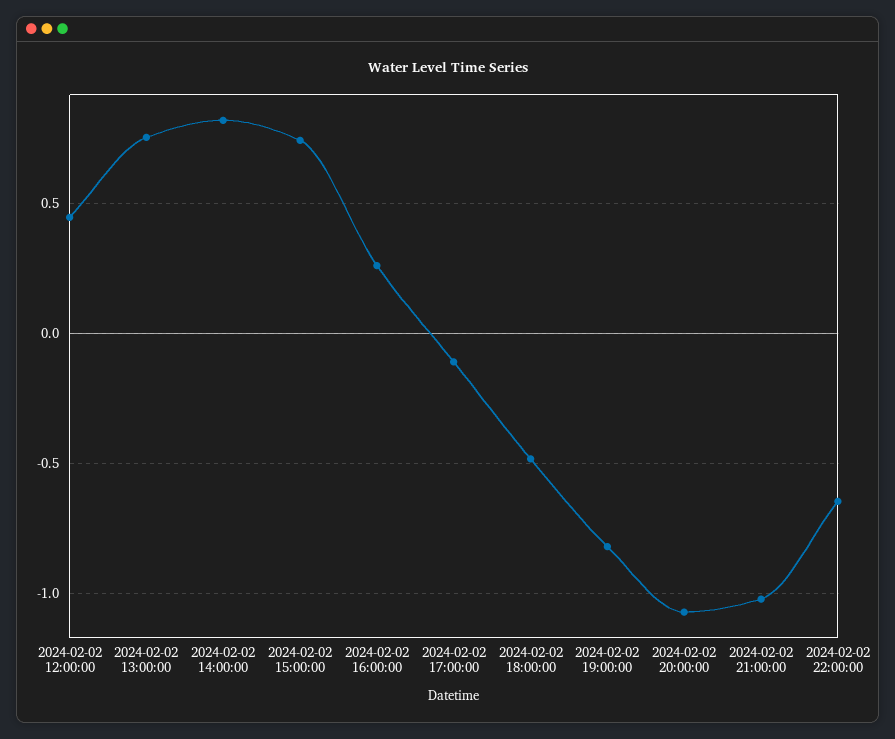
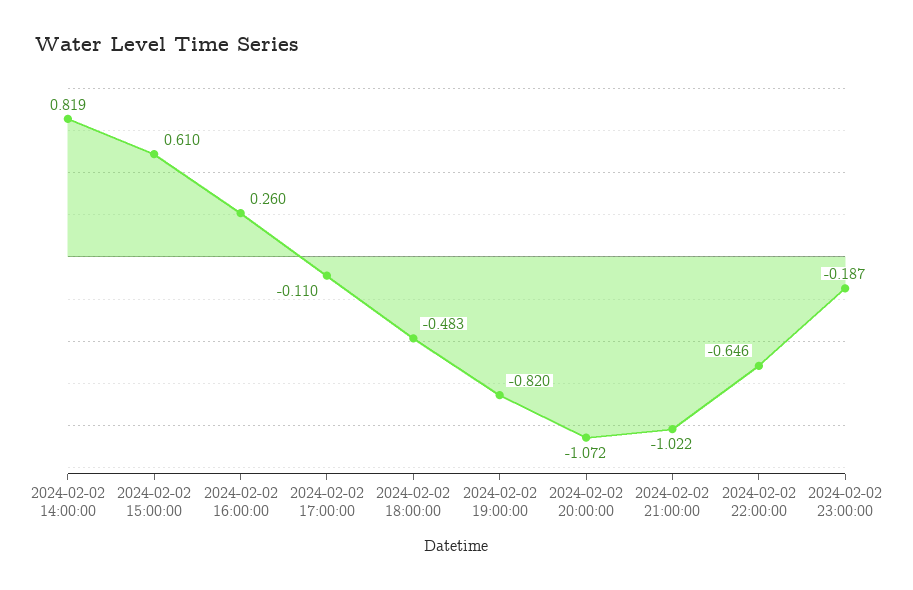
2024-02-02 12:00:00: 0.45 -> none
2024-02-02 13:00:00: 0.75 -> none
2024-02-02 15:00:00: 0.75 -> 0.61
2024-02-02 23:00:00: none -> -0.187

